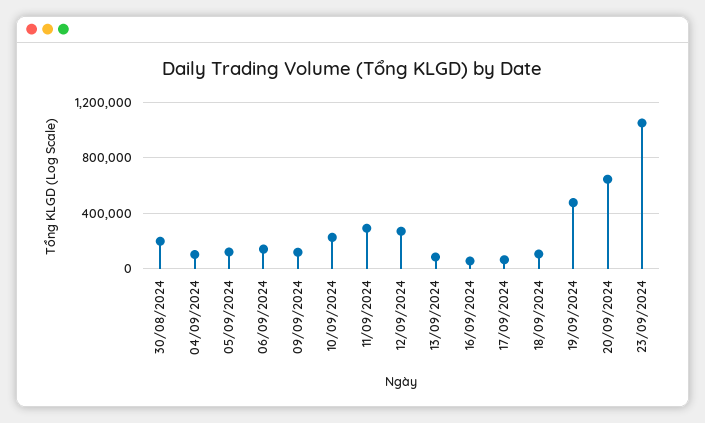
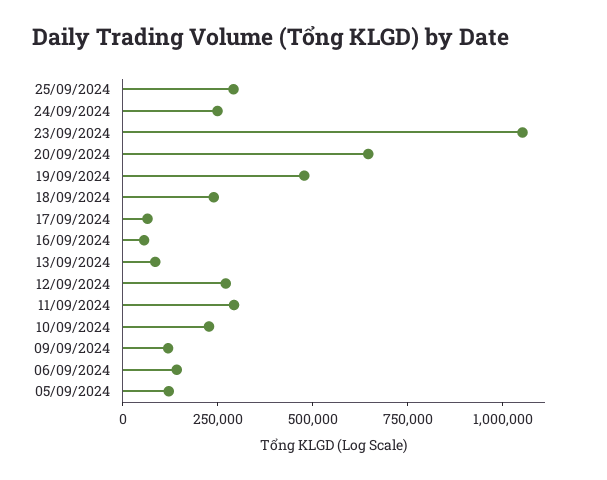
30/08/2024: 200000 -> none
04/09/2024: 100000 -> none
18/09/2024: 100000 -> 250000
25/09/2024: none -> 300000
24/09/2024: none -> 250000

